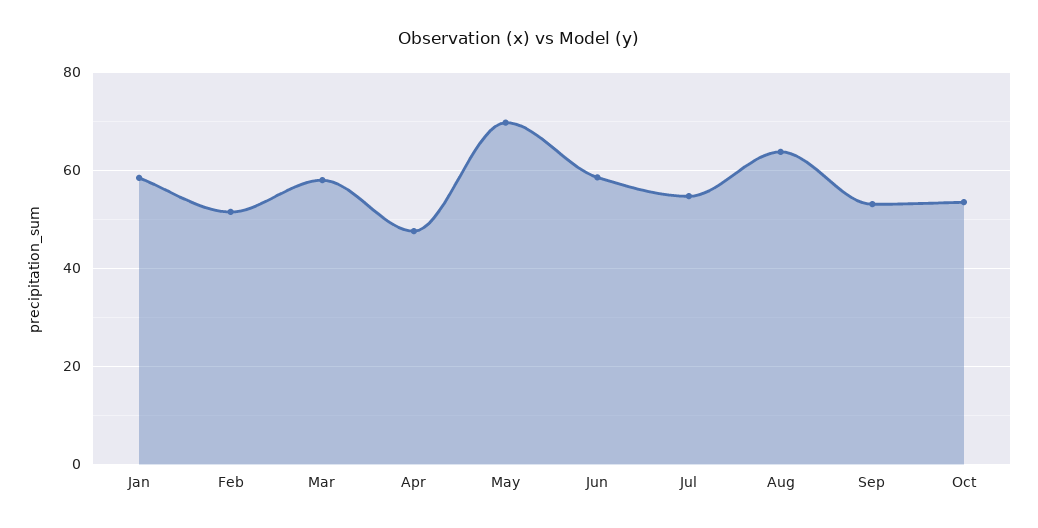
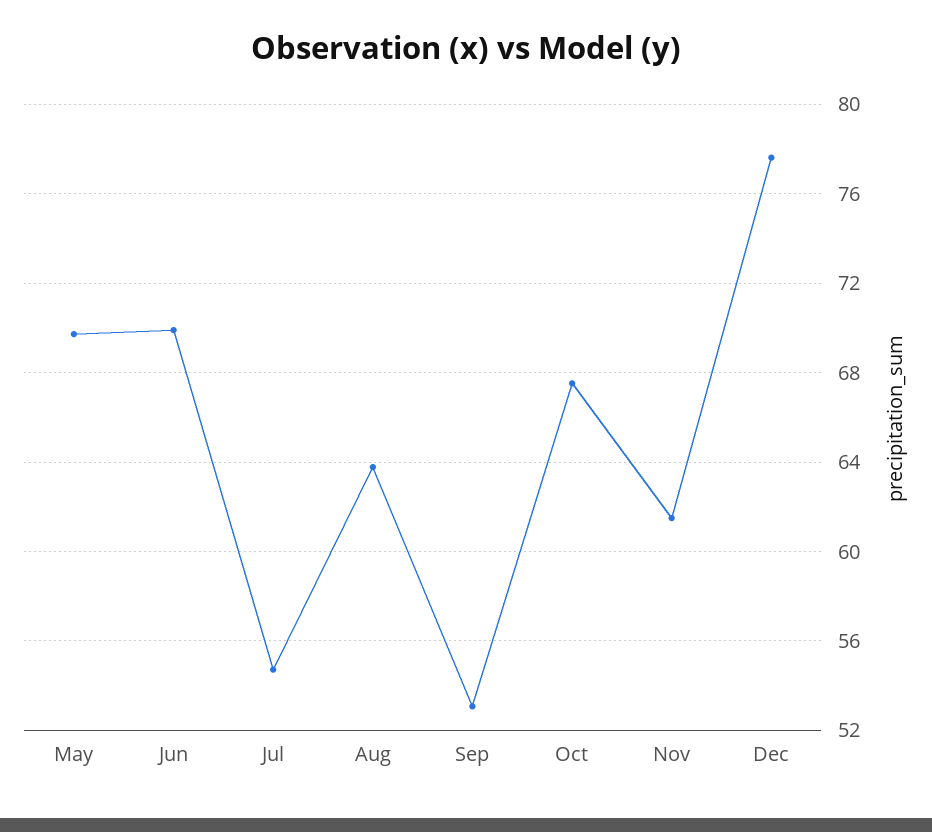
Jan: 58 -> none
Feb: 52 -> none
Mar: 58 -> none
Apr: 48 -> none
Jun: 58 -> 70
Oct: 54 -> 67.5
Nov: none -> 61.5
Dec: none -> 77.5

